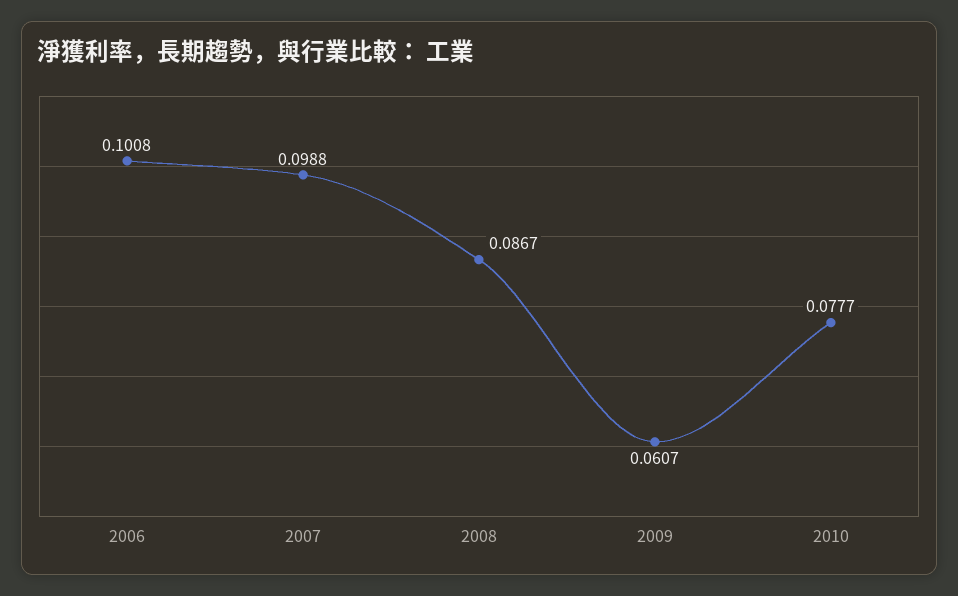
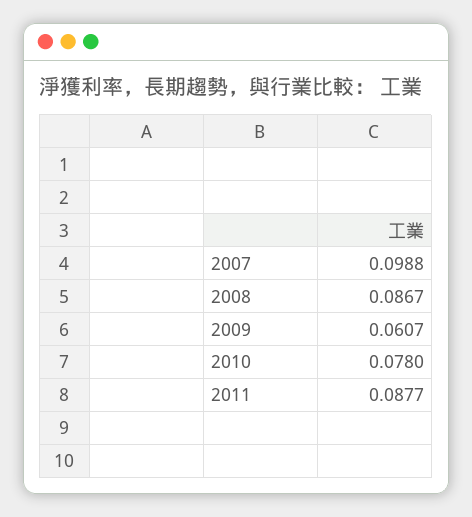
2006: 0.1008 -> none
2010: 0.0777 -> 0.078
2011: none -> 0.0877

